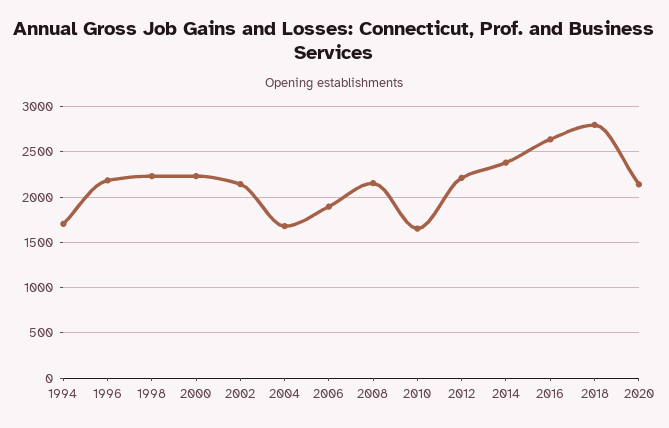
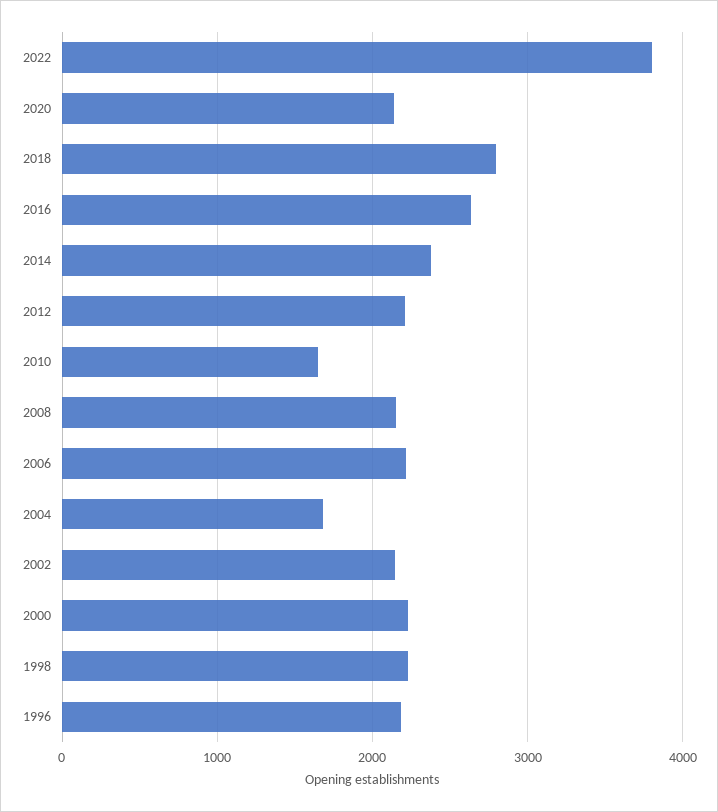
1994: 1700 -> none
2006: 1900 -> 2200
2022: none -> 3800

